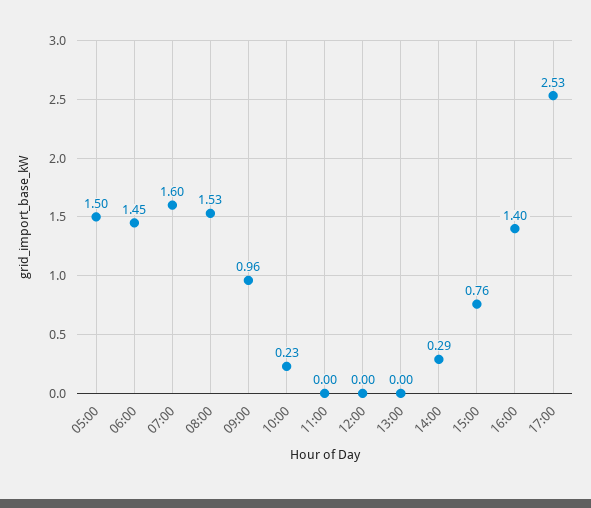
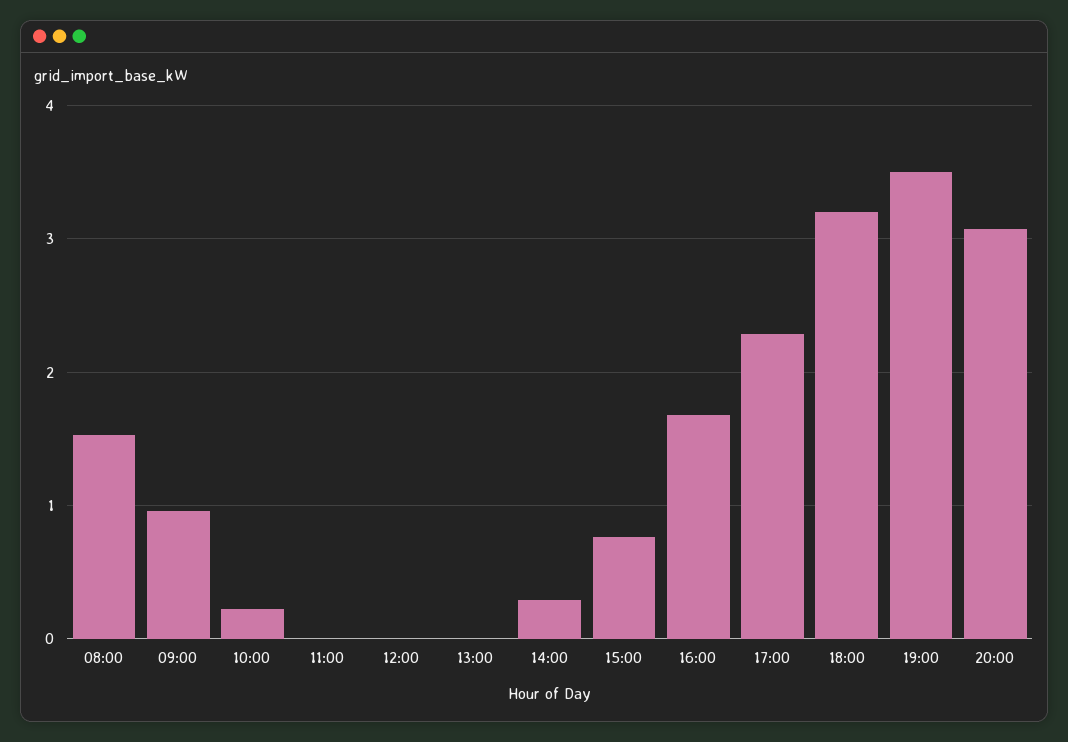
05:00: 1.5 -> none
06:00: 1.45 -> none
07:00: 1.6 -> none
16:00: 1.4 -> 1.7
17:00: 2.53 -> 2.3
18:00: none -> 3.2
19:00: none -> 3.5
20:00: none -> 3.1

